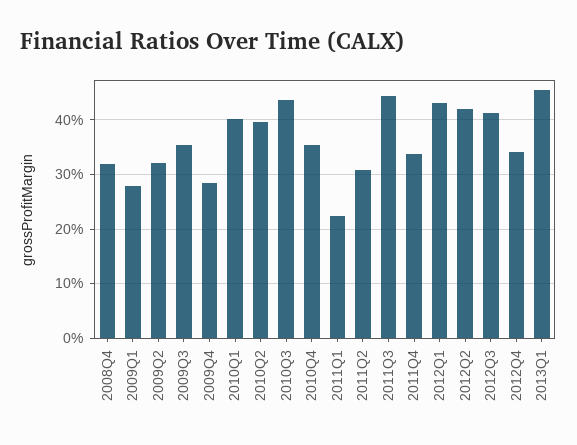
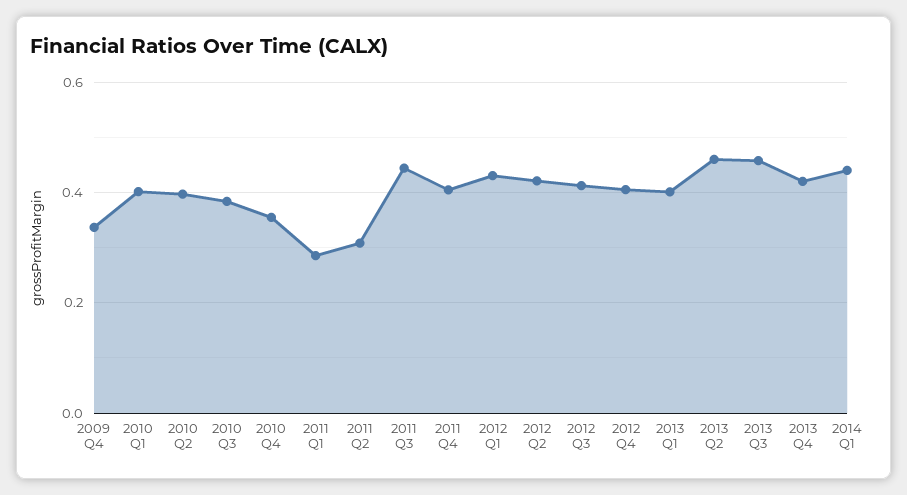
2008Q4: 0.32 -> none
2009Q1: 0.28 -> none
2009Q2: 0.32 -> none
2009Q3: 0.36 -> none
2009Q4: 0.28 -> 0.34
2010Q3: 0.44 -> 0.38
2011Q1: 0.22 -> 0.28
2011Q4: 0.34 -> 0.4
2012Q4: 0.34 -> 0.4
2013Q1: 0.46 -> 0.4
2013 Q2: none -> 0.46
2013 Q3: none -> 0.46
2013 Q4: none -> 0.42
2014 Q1: none -> 0.44

